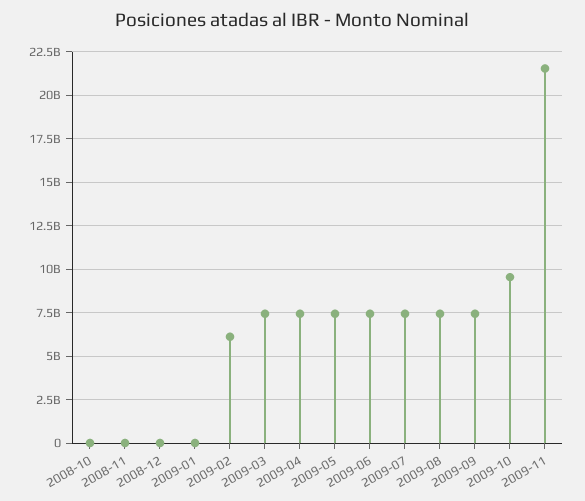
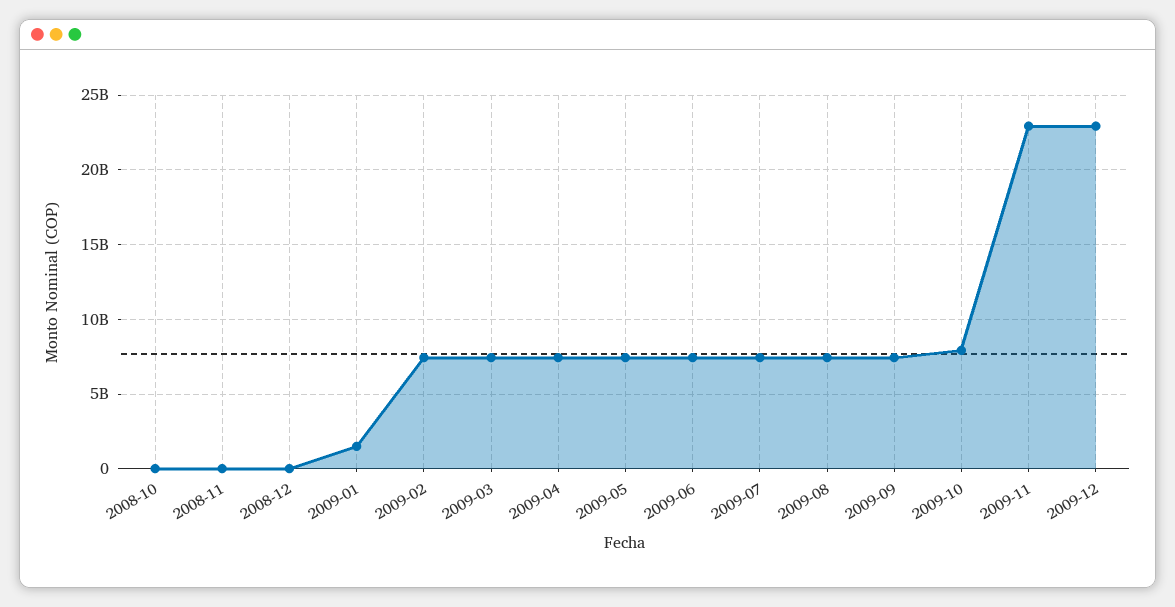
2009-01: 0 -> 1500000000
2009-02: 6000000000 -> 7500000000
2009-10: 9500000000 -> 8000000000
2009-11: 21500000000 -> 23000000000
2009-12: none -> 23000000000

